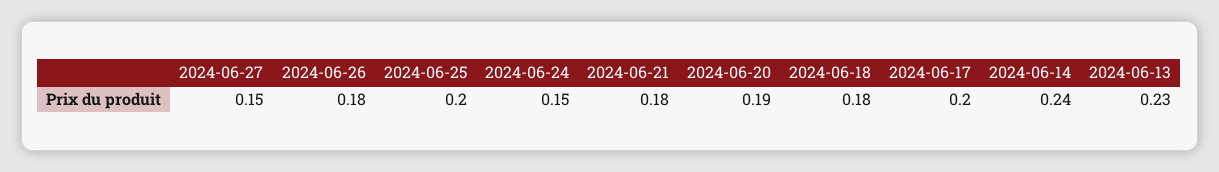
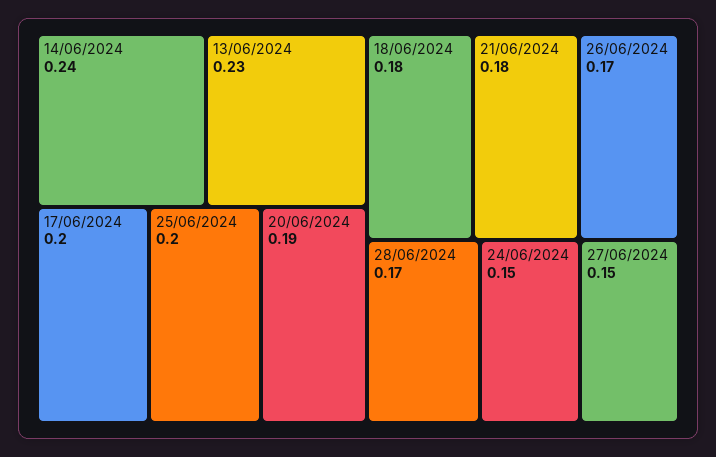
2024-06-26: 0.18 -> 0.17
28/06/2024: none -> 0.17

